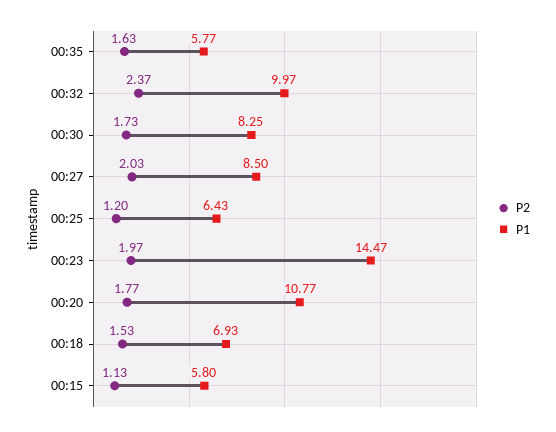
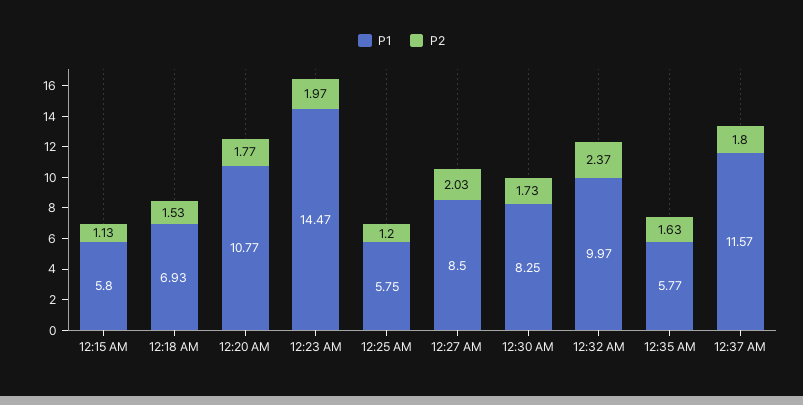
P1, 00:25: 6.43 -> 5.75
P1, 12:37 AM: none -> 11.57
P2, 12:37 AM: none -> 1.8

